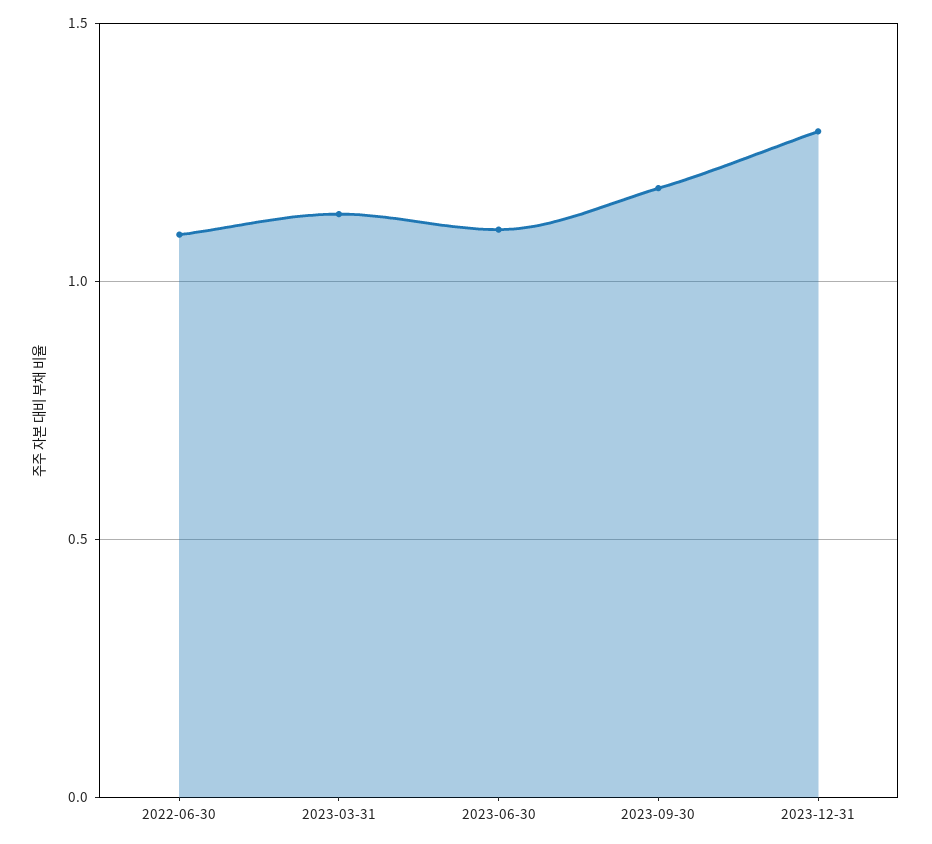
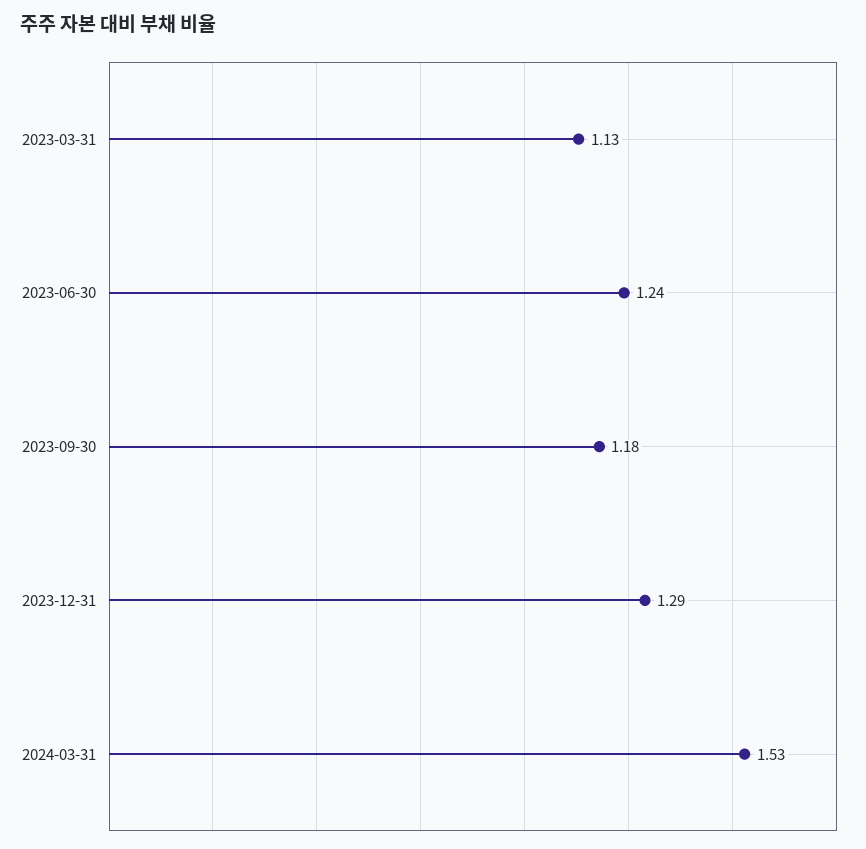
2022-06-30: 1.1 -> none
2023-06-30: 1.1 -> 1.24
2024-03-31: none -> 1.53

